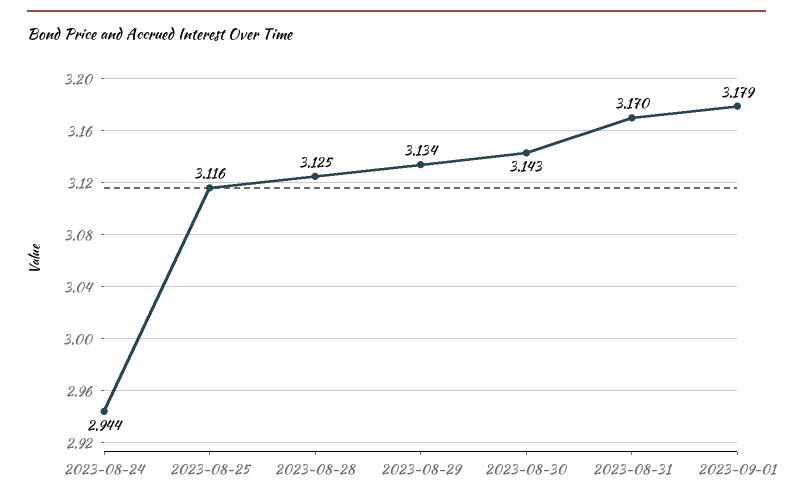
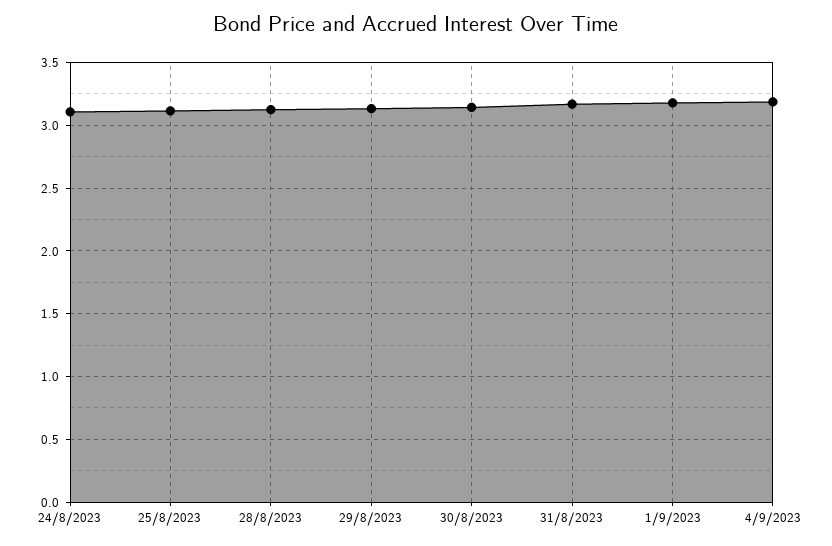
2023-08-24: 2.944 -> 3.1
4/9/2023: none -> 3.2

